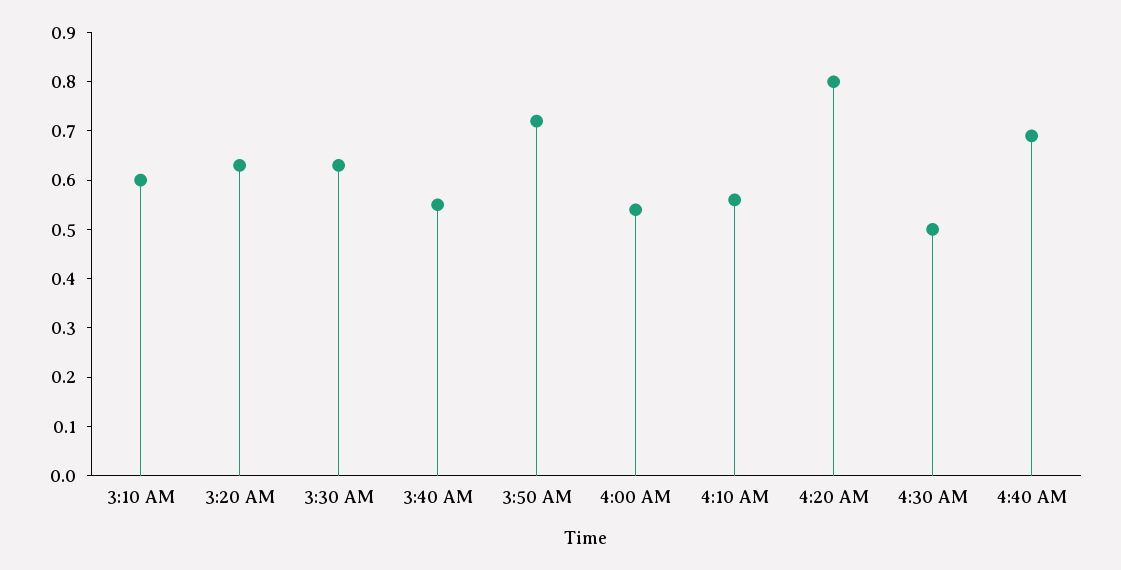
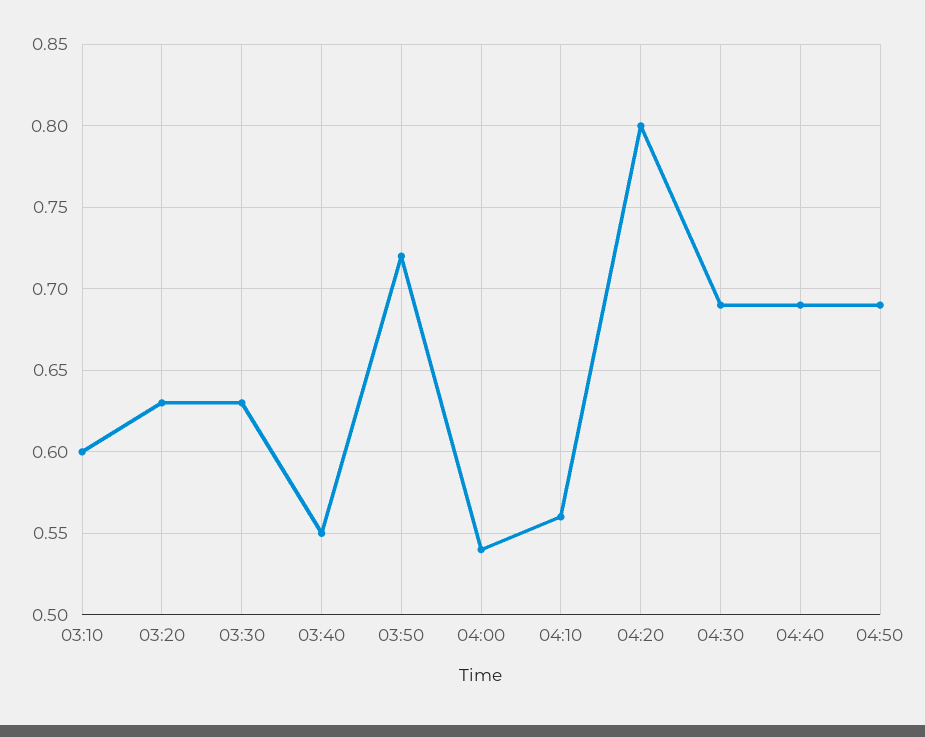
4:30 AM: 0.5 -> 0.69
04:50: none -> 0.69

